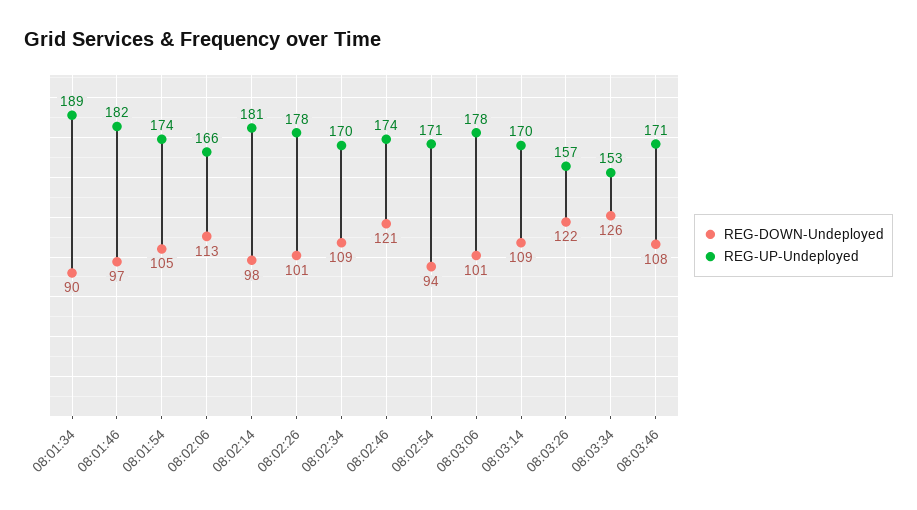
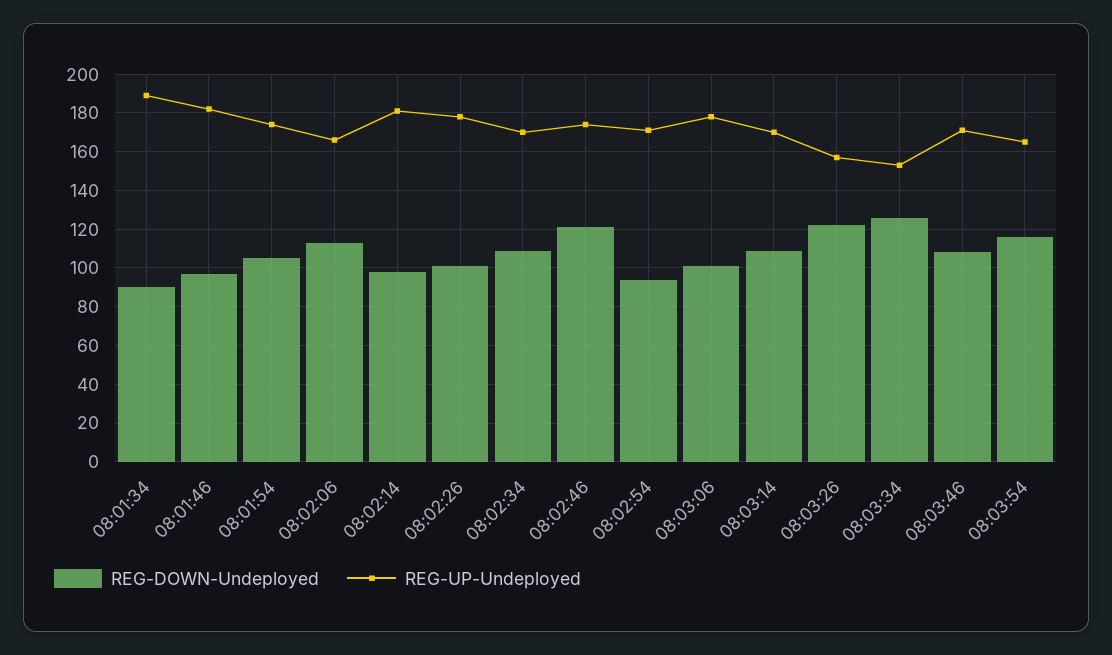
REG-DOWN-Undeployed, 08:03:54: none -> 115
REG-UP-Undeployed, 08:03:54: none -> 165

